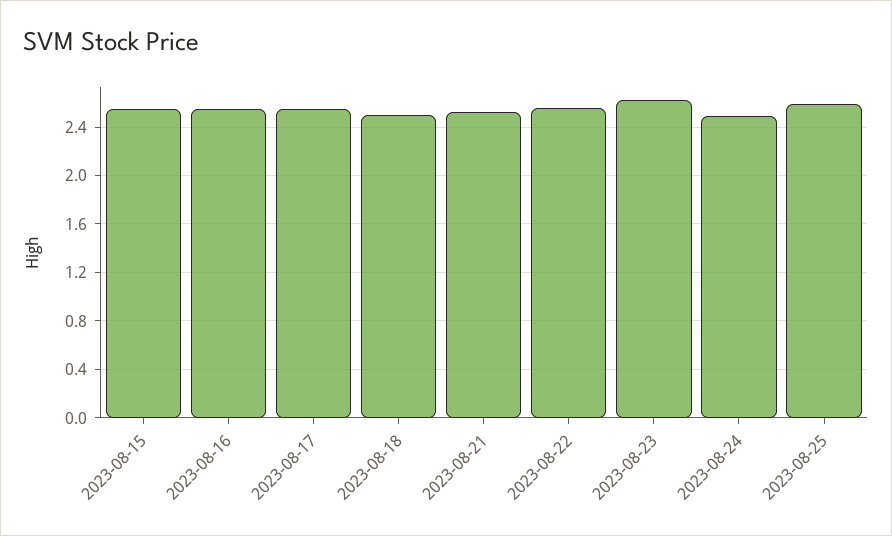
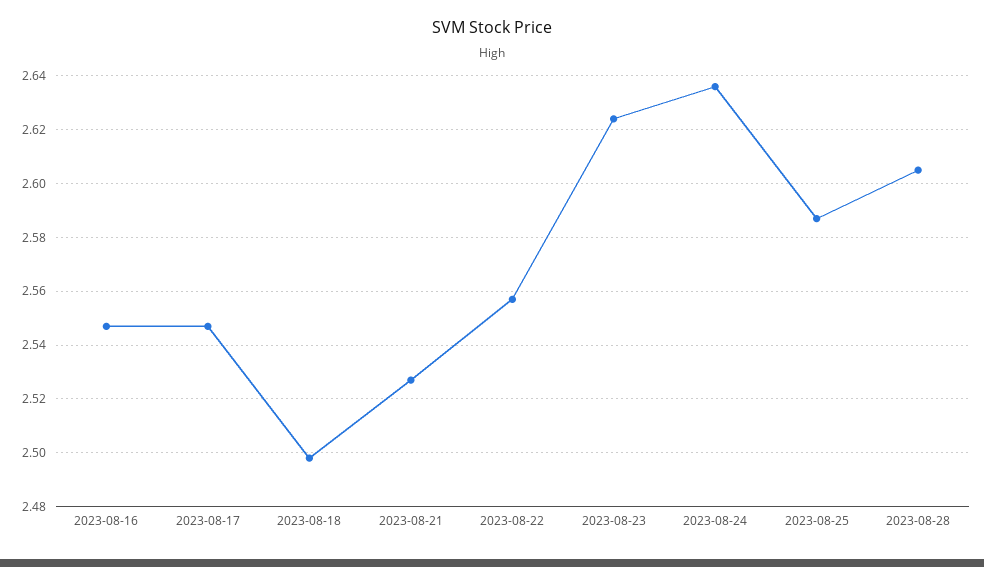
2023-08-15: 2.55 -> none
2023-08-24: 2.5 -> 2.635
2023-08-28: none -> 2.605

